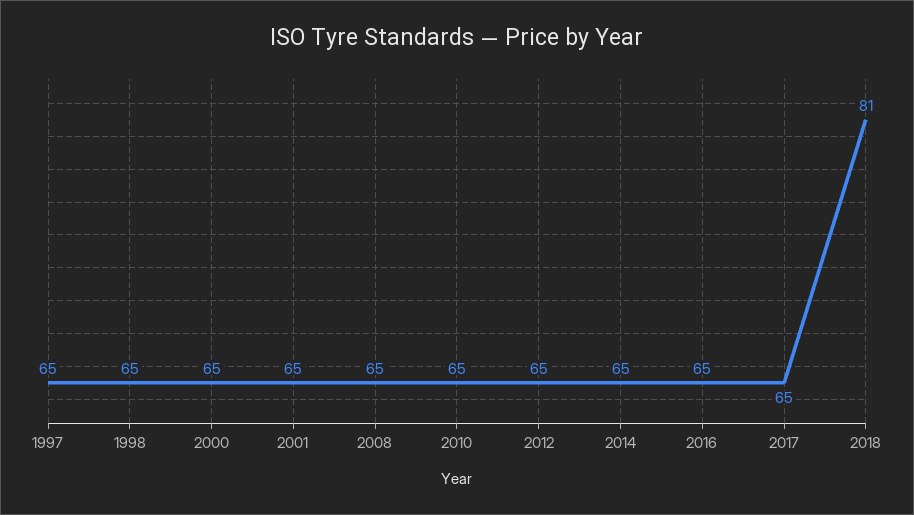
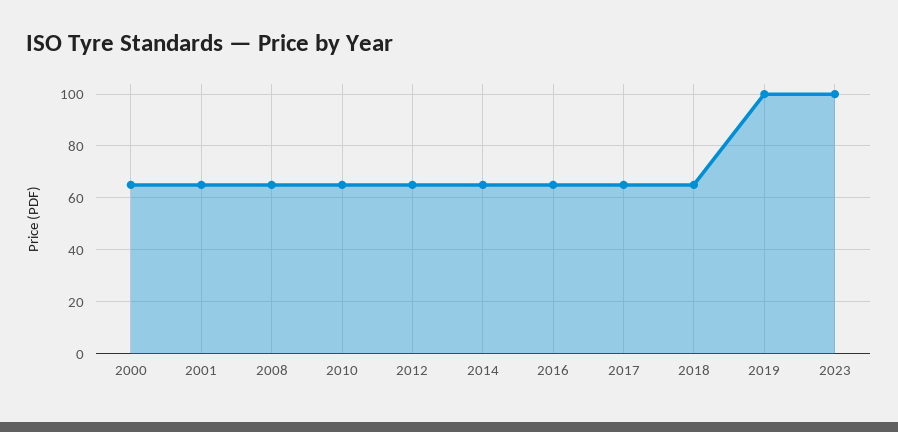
1997: 65 -> none
1998: 65 -> none
2018: 81 -> 65
2019: none -> 100
2023: none -> 100

